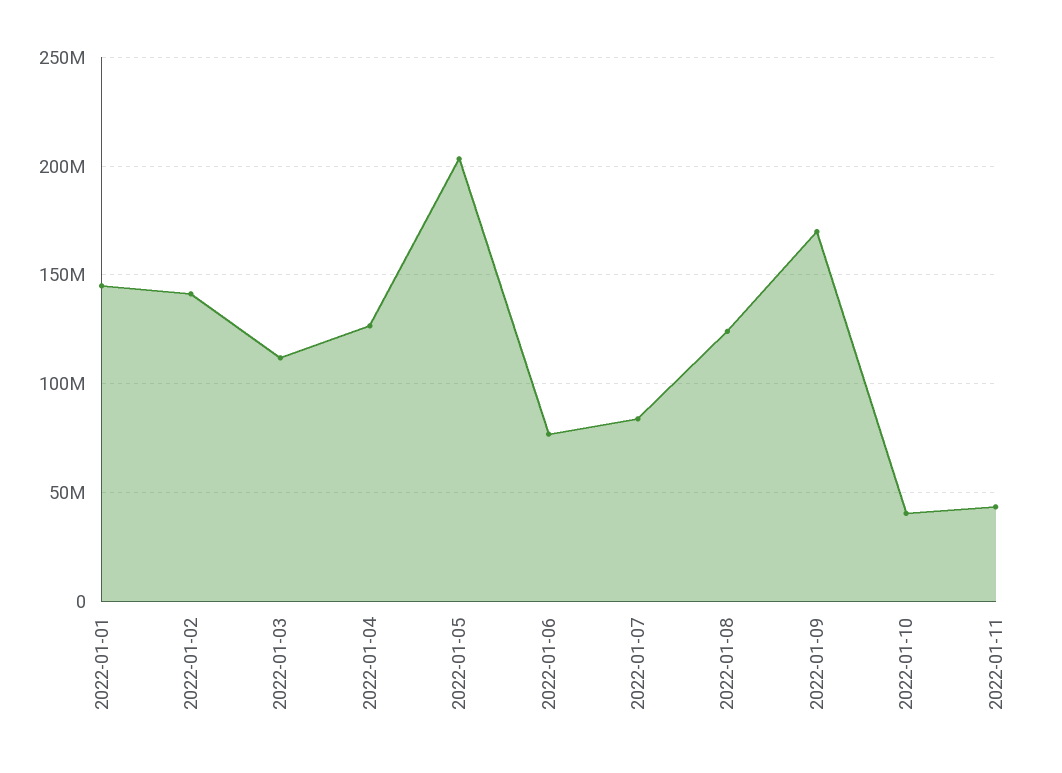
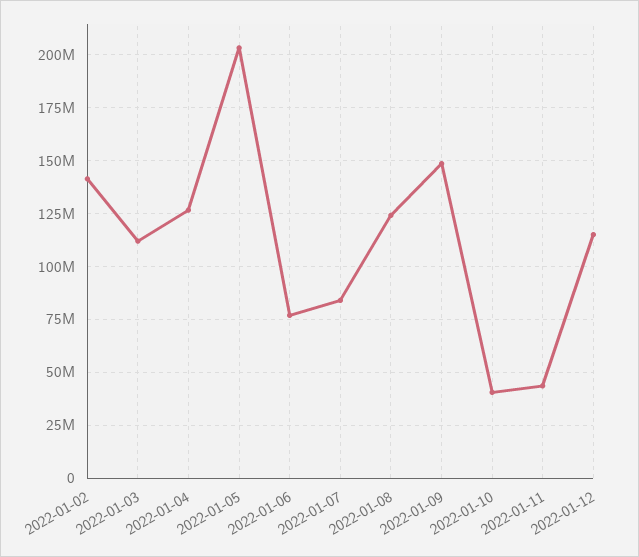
2022-01-01: 145000000 -> none
2022-01-09: 170000000 -> 150000000
2022-01-12: none -> 115000000

